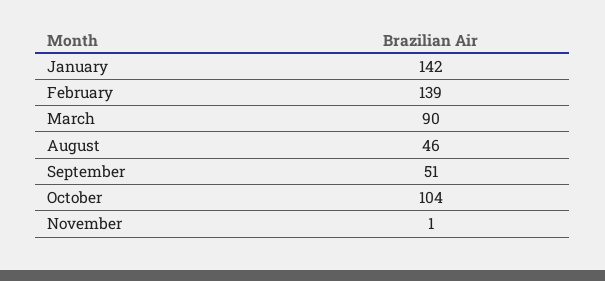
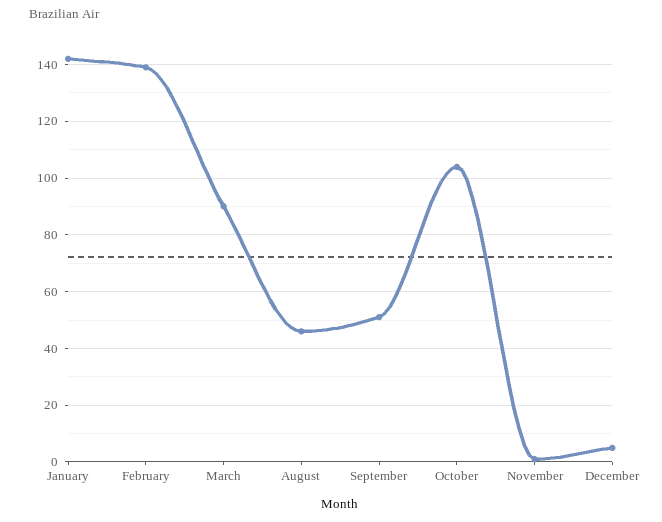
December: none -> 5

